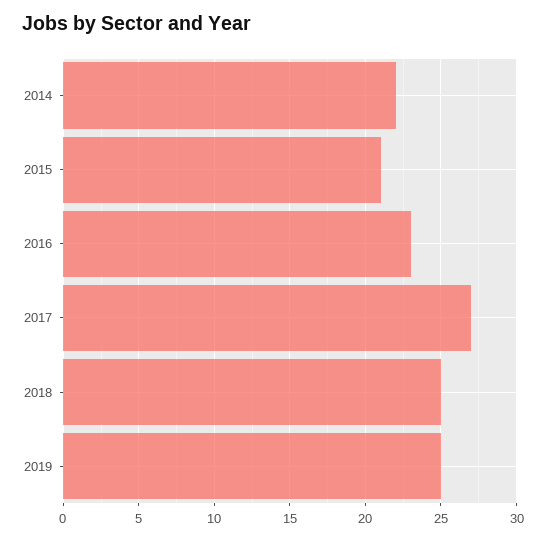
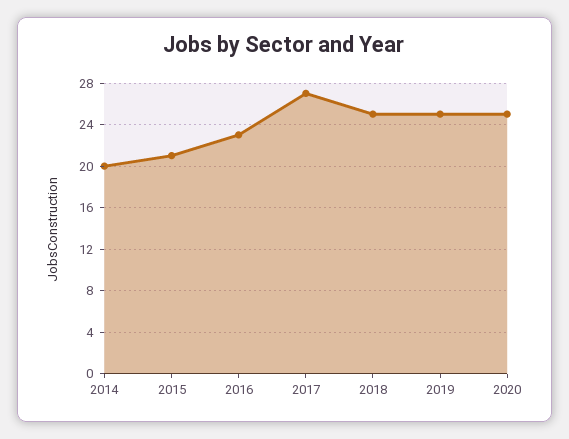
2014: 22 -> 20
2020: none -> 25

